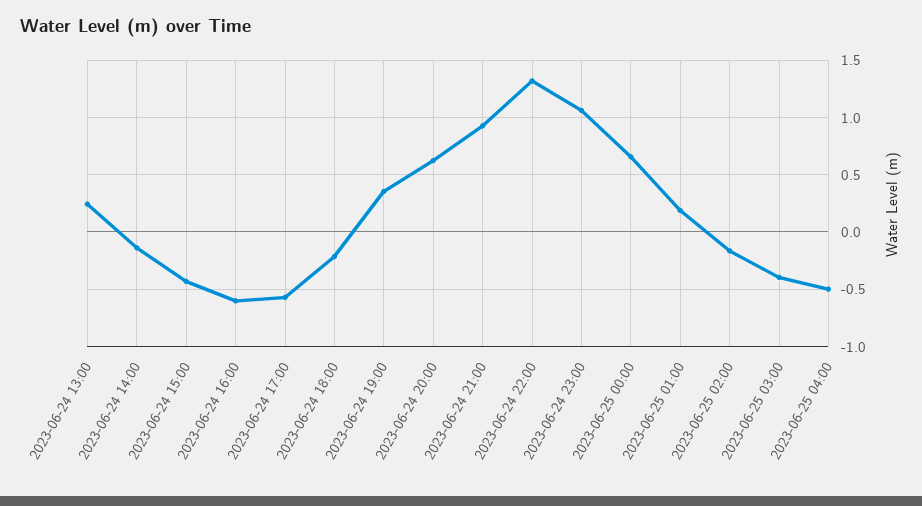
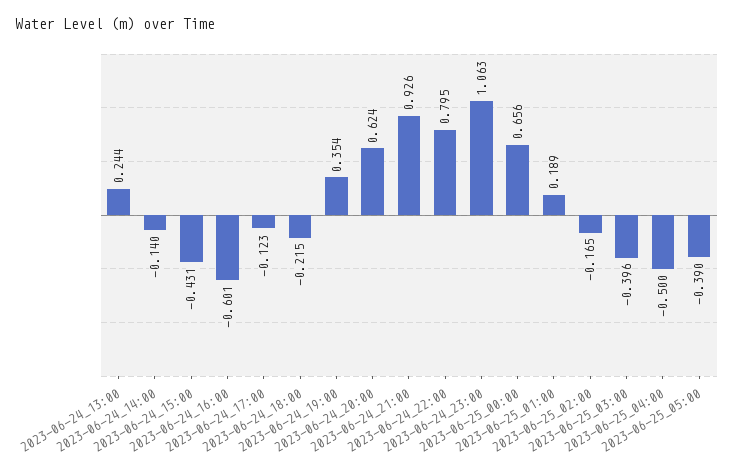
2023-06-24 17:00: -0.6 -> -0.123
2023-06-24 22:00: 1.3 -> 0.795
2023-06-25_05:00: none -> -0.39

